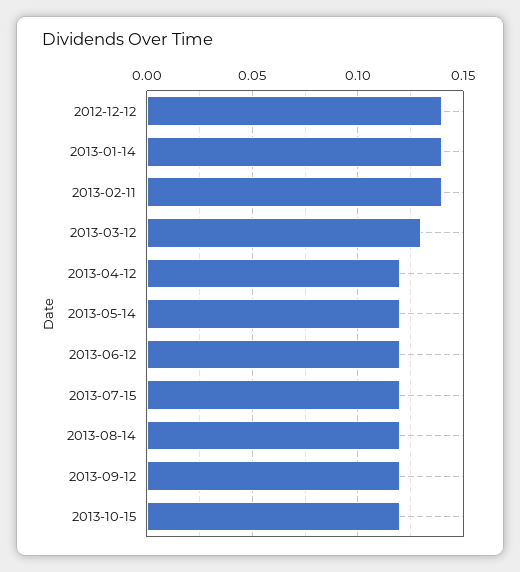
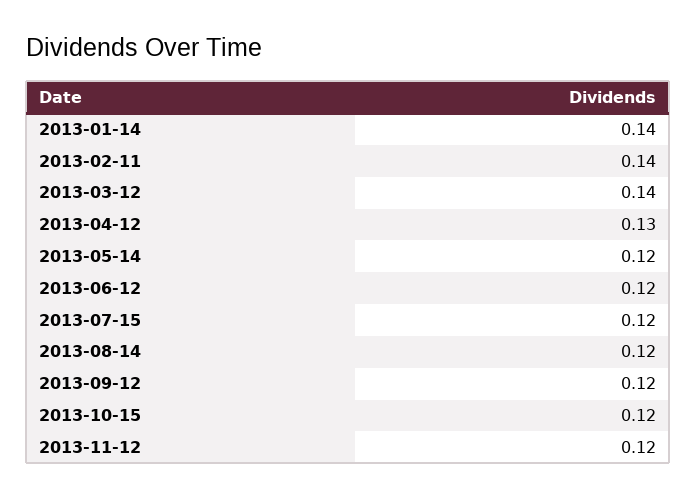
2012-12-12: 0.14 -> none
2013-03-12: 0.13 -> 0.14
2013-04-12: 0.12 -> 0.13
2013-11-12: none -> 0.12

